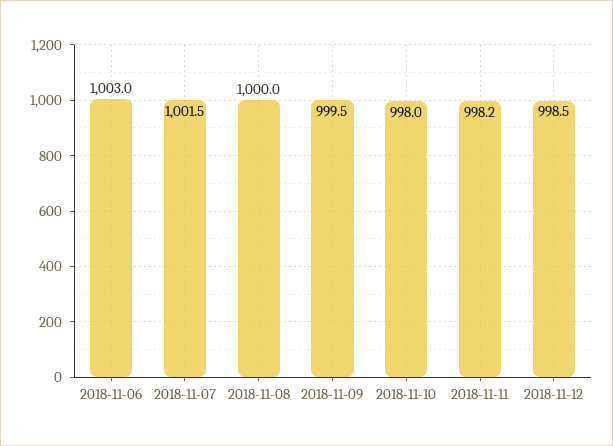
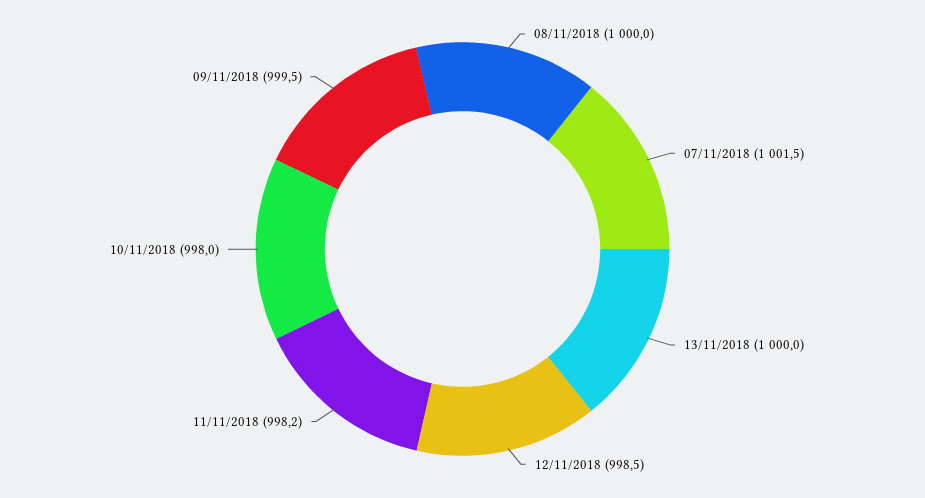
2018-11-06: 1003 -> none
13/11/2018: none -> 1000

